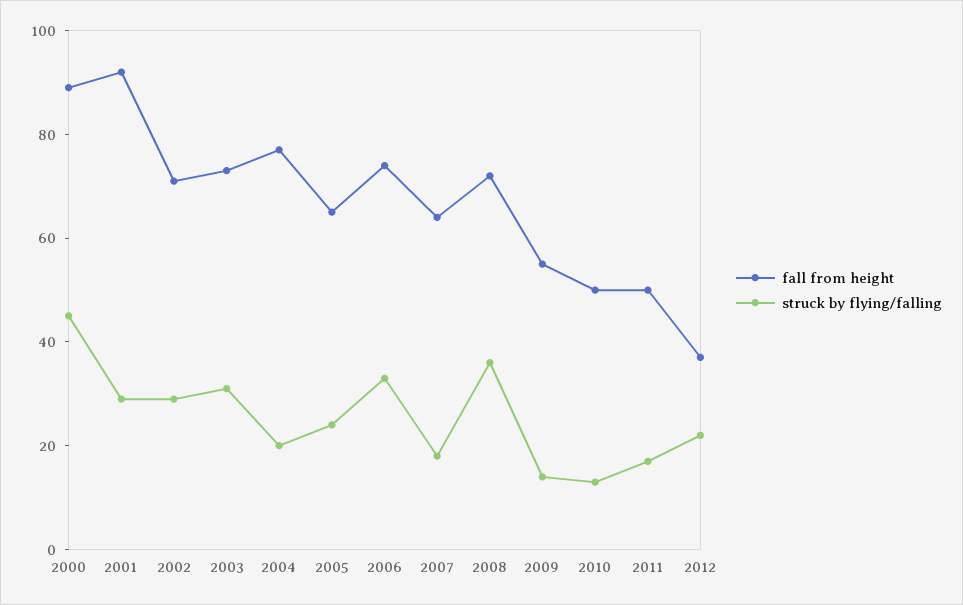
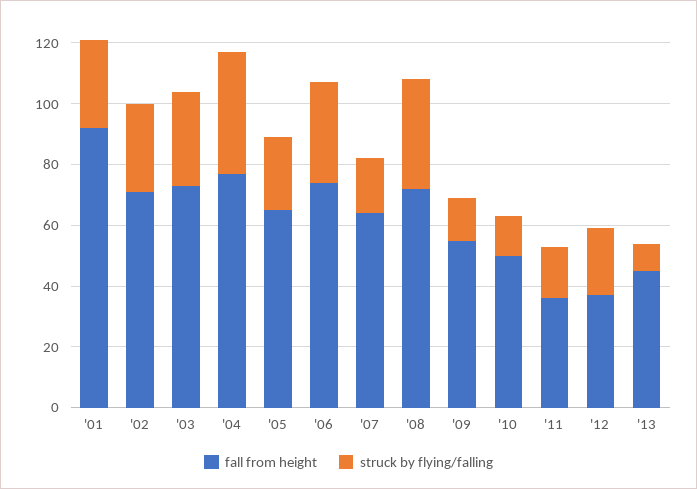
fall from height, 2000: 90 -> none
struck by flying/falling, 2000: 45 -> none
struck by flying/falling, 2004: 20 -> 40
fall from height, 2011: 50 -> 35
fall from height, '13: none -> 45
struck by flying/falling, '13: none -> 10

